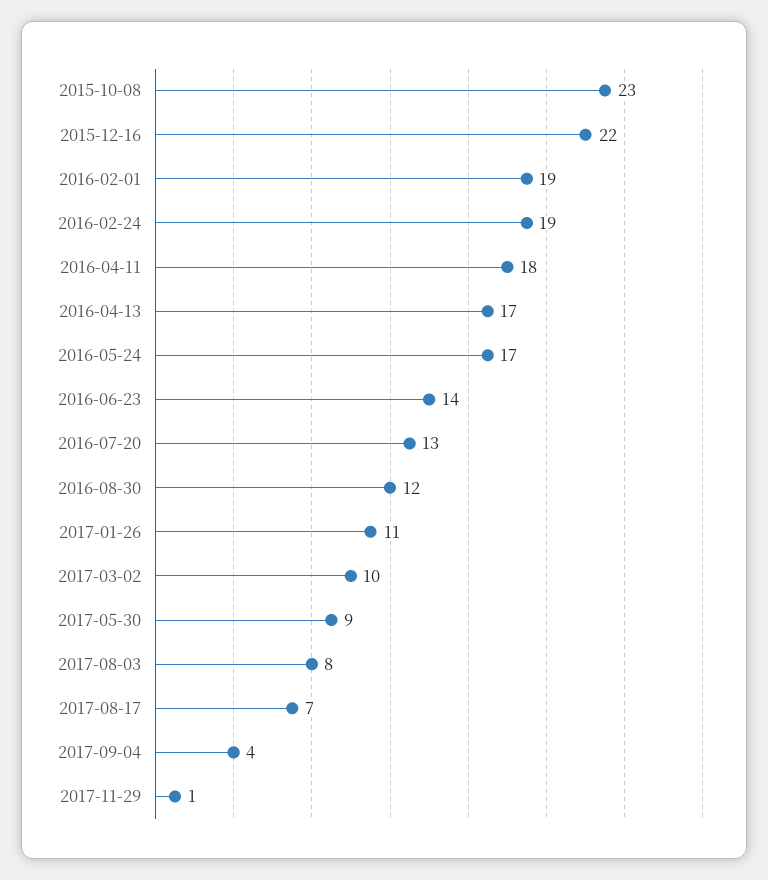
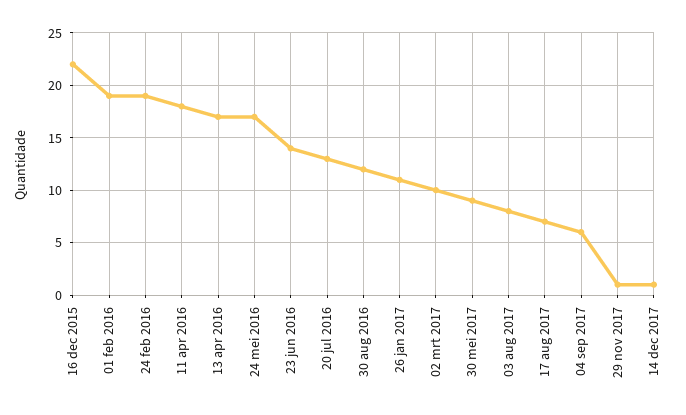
2015-10-08: 23 -> none
2017-09-04: 4 -> 6
14 dec 2017: none -> 1

